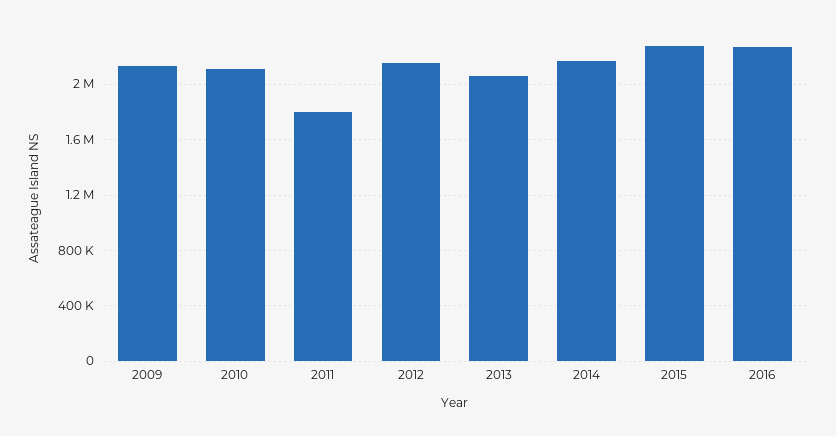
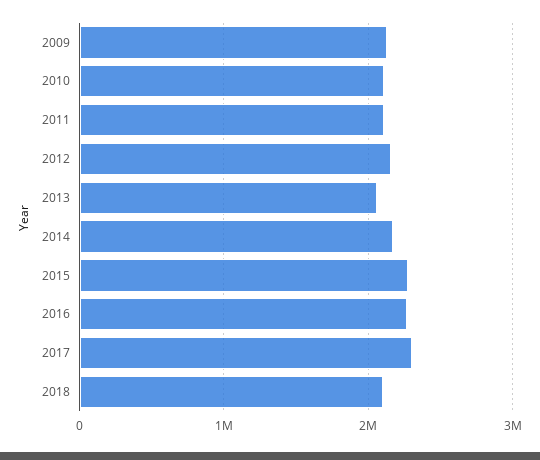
2011: 1800000 -> 2100000
2017: none -> 2300000
2018: none -> 2100000

